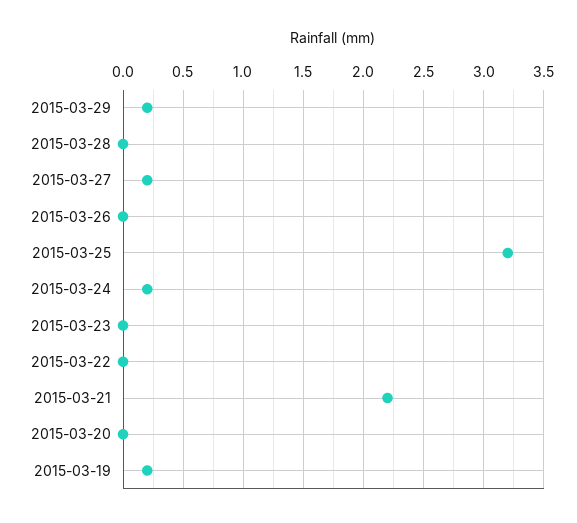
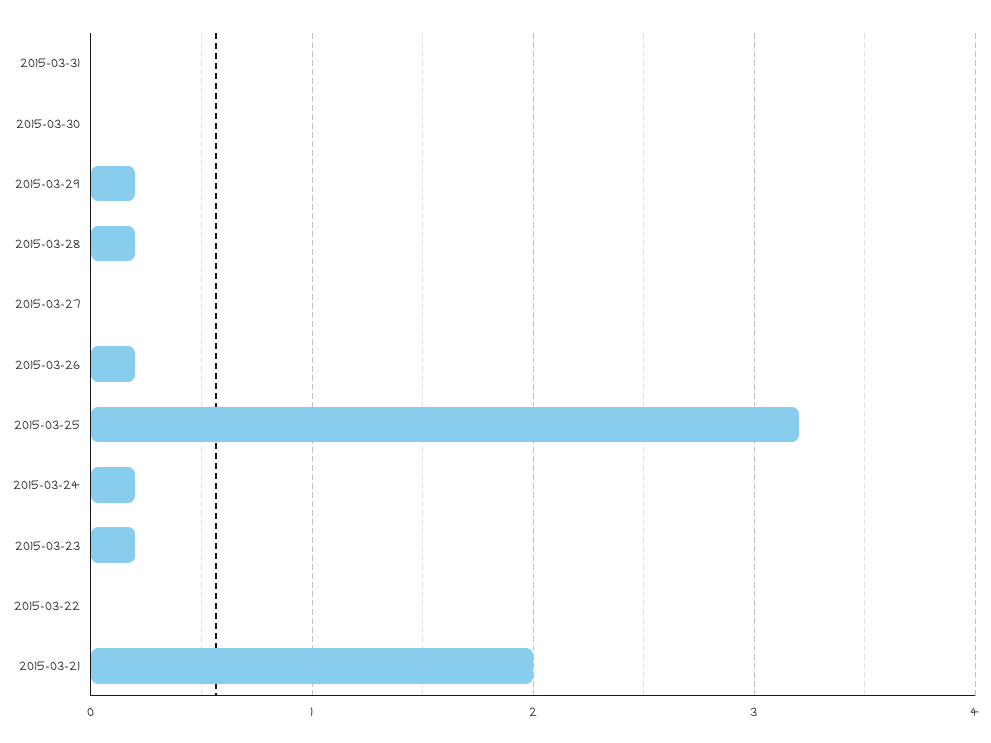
2015-03-28: 0 -> 0.2
2015-03-27: 0.2 -> 0
2015-03-26: 0 -> 0.2
2015-03-23: 0 -> 0.2
2015-03-21: 2.2 -> 2
2015-03-20: 0 -> none
2015-03-19: 0.2 -> none
2015-03-31: none -> 0
2015-03-30: none -> 0

